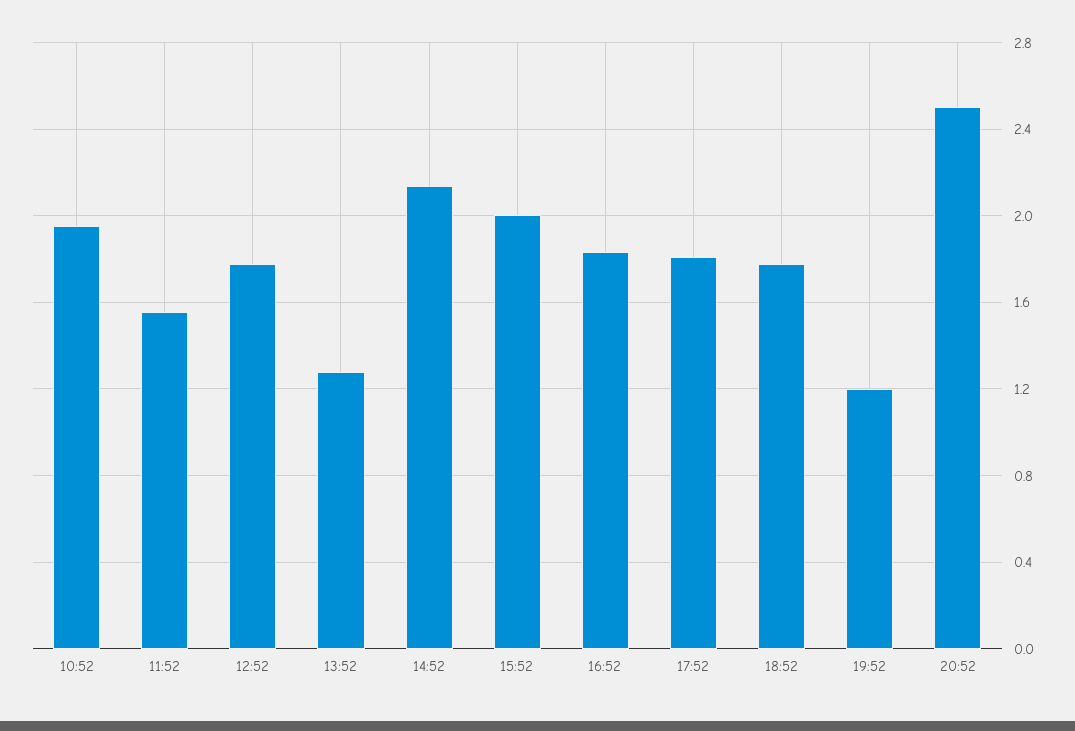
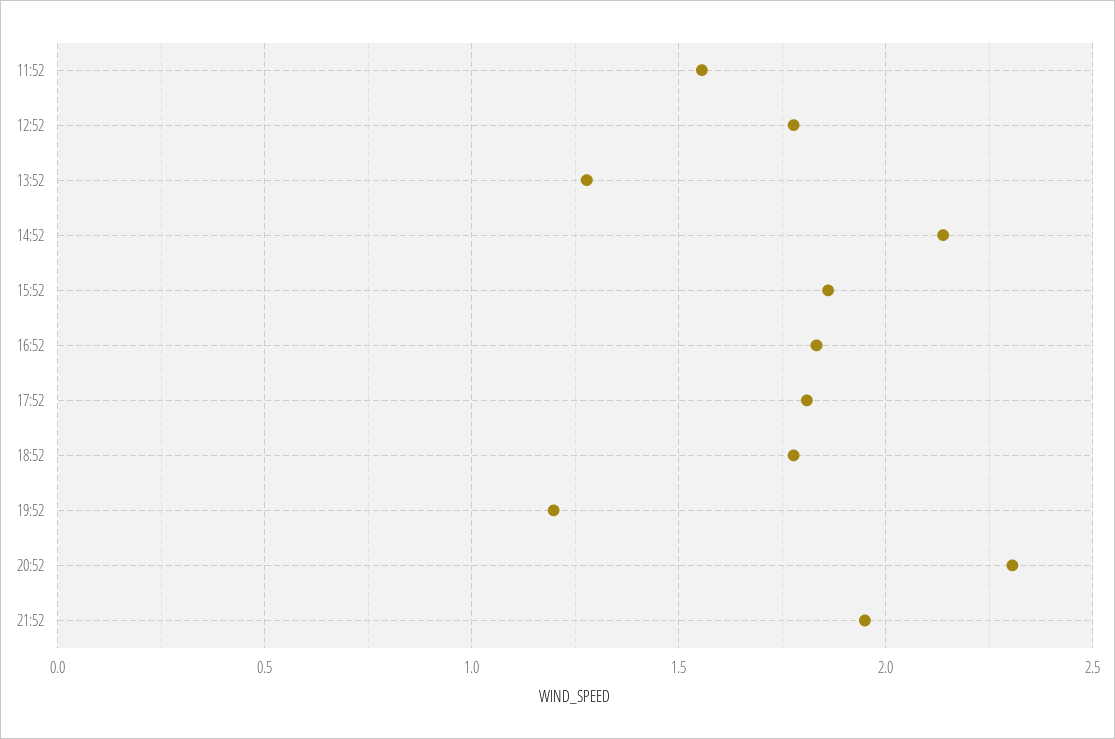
10:52: 1.95 -> none
15:52: 2 -> 1.85
20:52: 2.5 -> 2.3
21:52: none -> 1.95

